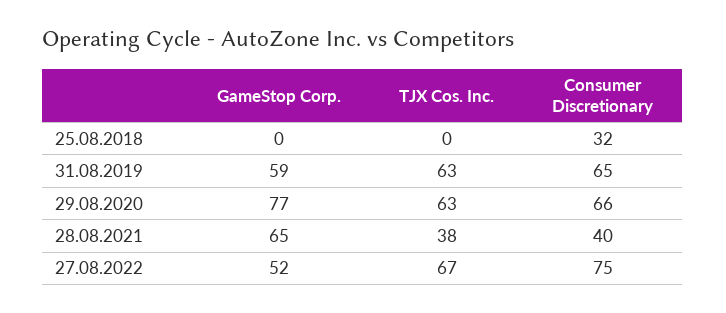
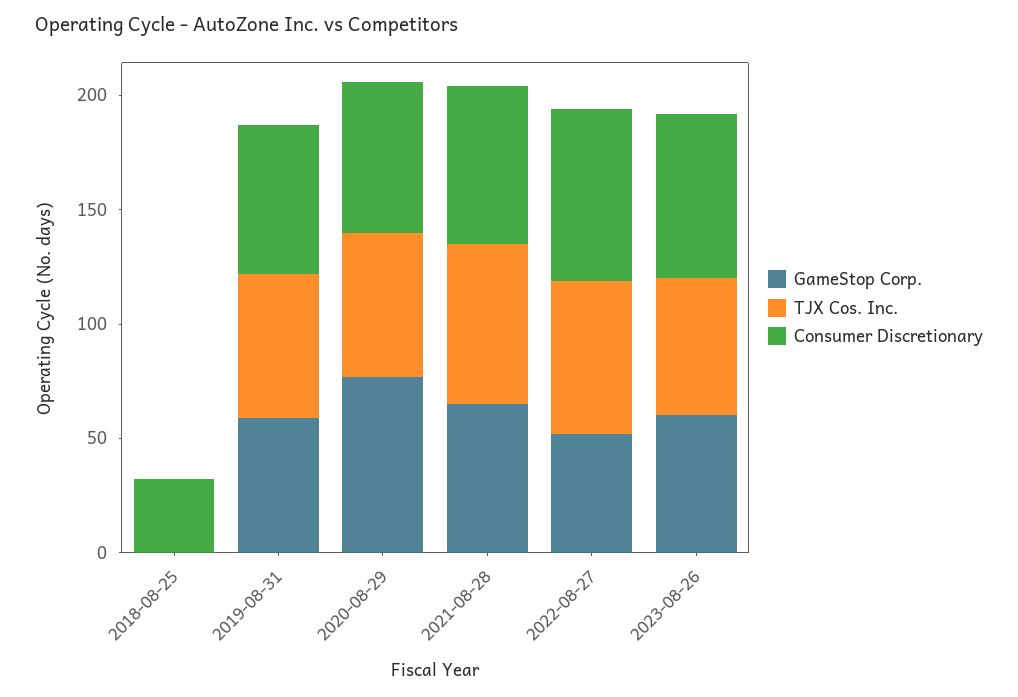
TJX Cos. Inc., 28.08.2021: 38 -> 70
Consumer Discretionary, 28.08.2021: 40 -> 70
GameStop Corp., 2023-08-26: none -> 60
TJX Cos. Inc., 2023-08-26: none -> 60
Consumer Discretionary, 2023-08-26: none -> 70

